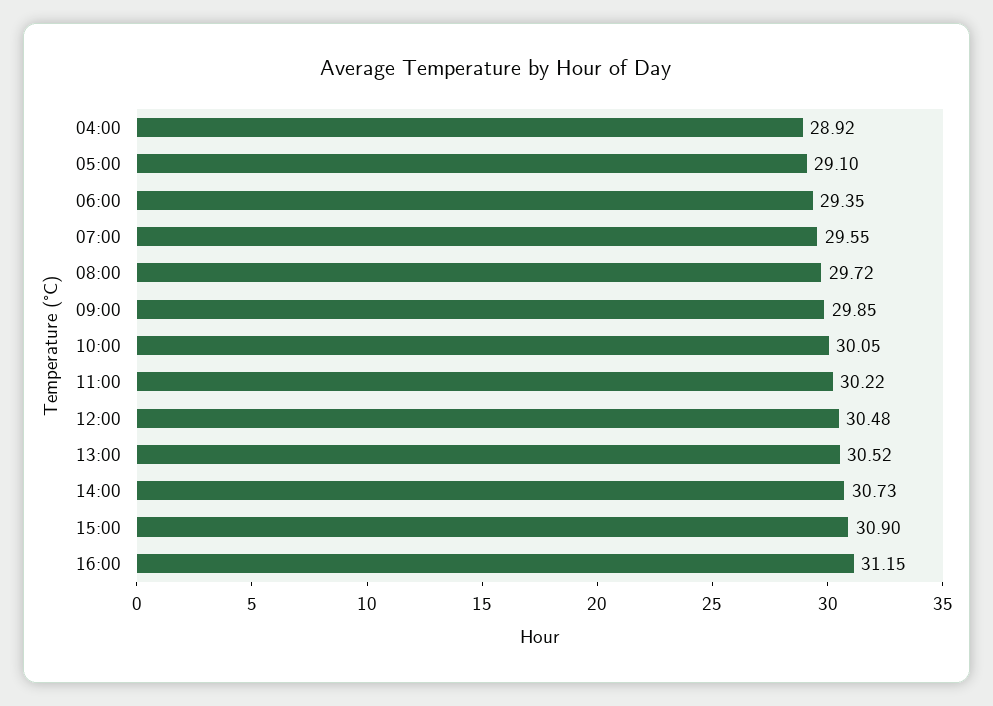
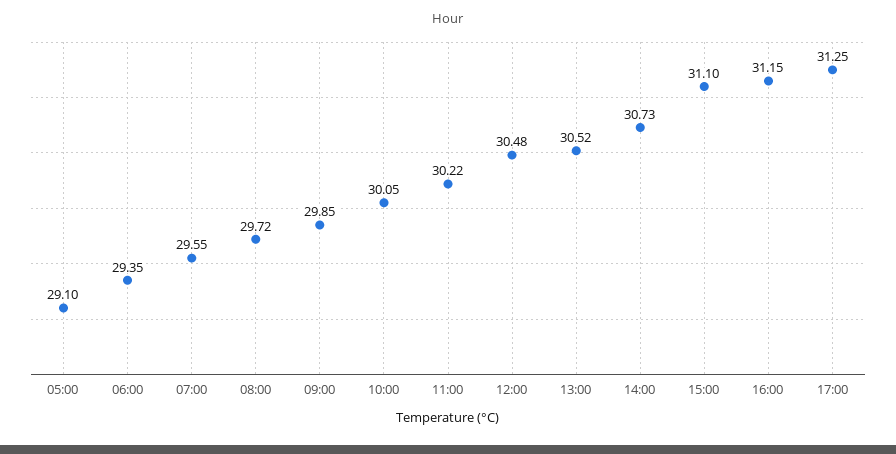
04:00: 28.92 -> none
15:00: 30.9 -> 31.1
17:00: none -> 31.25

